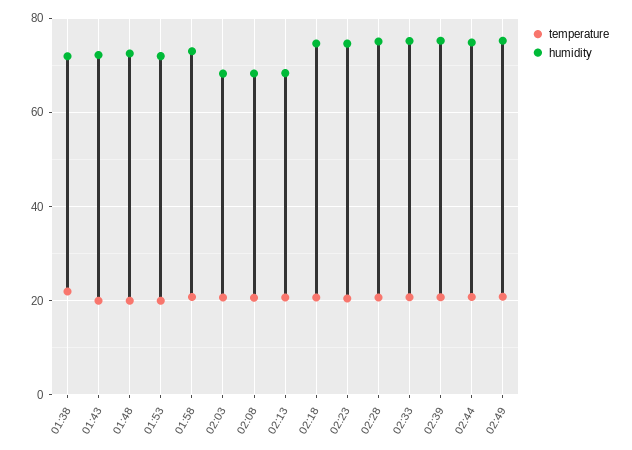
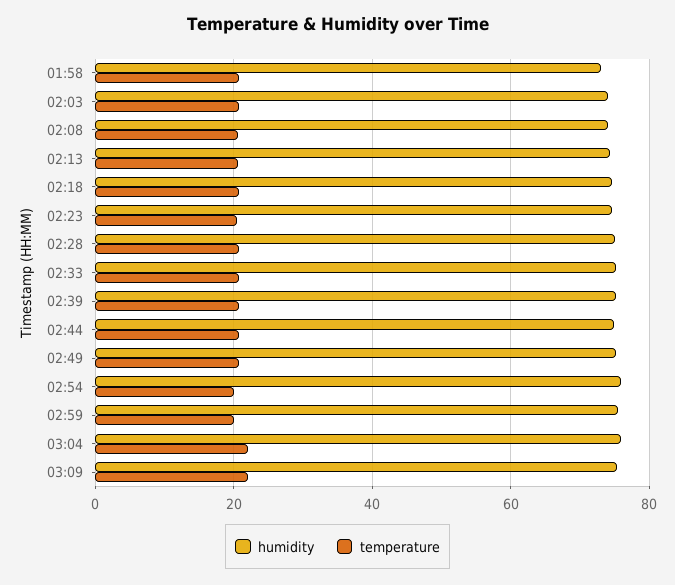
temperature, 01:38: 22 -> none
humidity, 01:38: 72 -> none
temperature, 01:43: 20 -> none
humidity, 01:43: 72 -> none
temperature, 01:48: 20 -> none
humidity, 01:48: 72 -> none
temperature, 01:53: 20 -> none
humidity, 01:53: 72 -> none
humidity, 02:03: 68 -> 74
humidity, 02:08: 68 -> 74
humidity, 02:13: 68 -> 74
humidity, 02:54: none -> 76
temperature, 02:54: none -> 20
humidity, 02:59: none -> 76
temperature, 02:59: none -> 20
humidity, 03:04: none -> 76
temperature, 03:04: none -> 22
humidity, 03:09: none -> 76
temperature, 03:09: none -> 22

